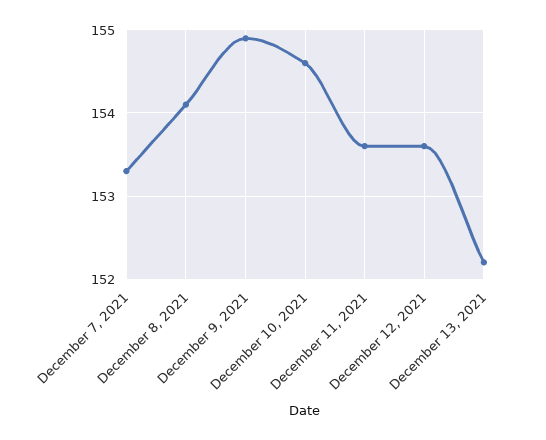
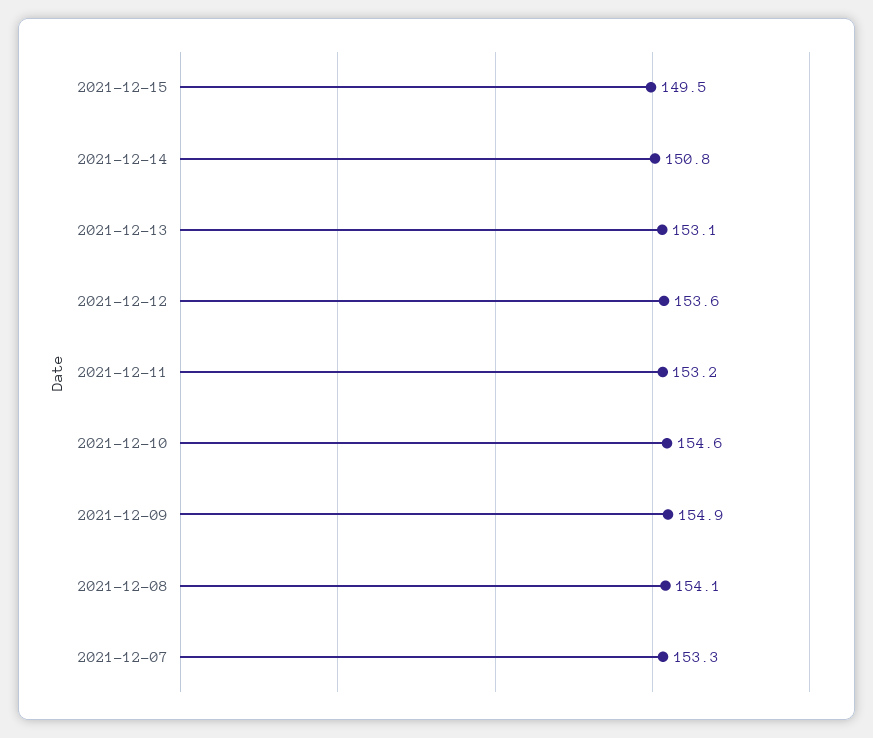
December 11, 2021: 153.6 -> 153.2
December 13, 2021: 152.2 -> 153.1
2021-12-15: none -> 149.5
2021-12-14: none -> 150.8

